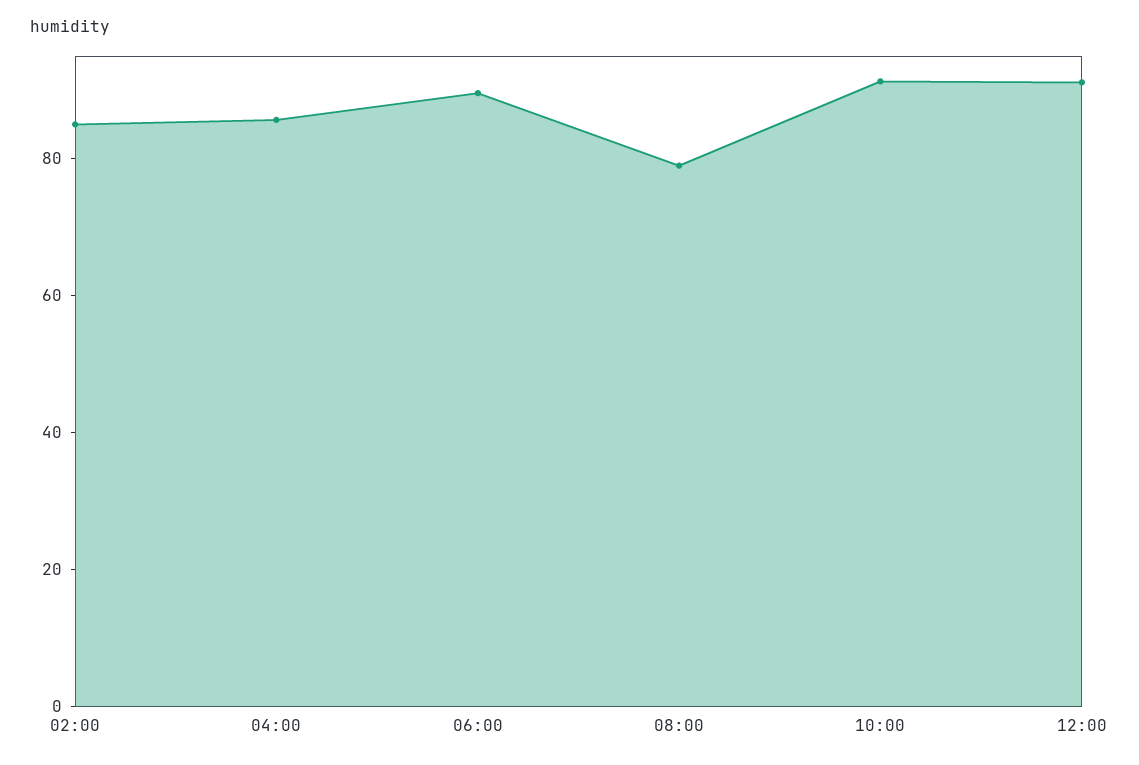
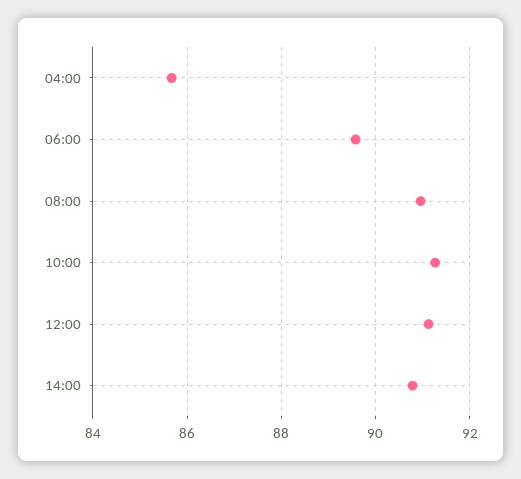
02:00: 85 -> none
08:00: 80 -> 91
14:00: none -> 90.8

